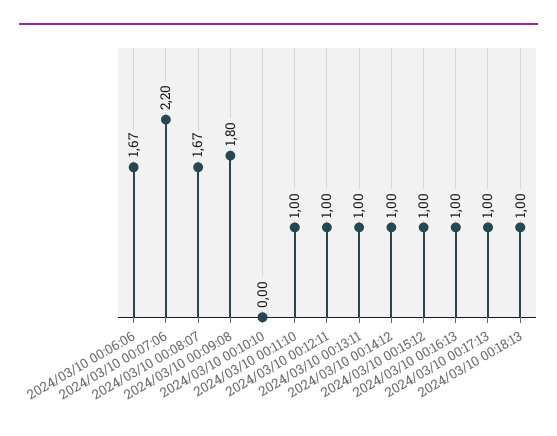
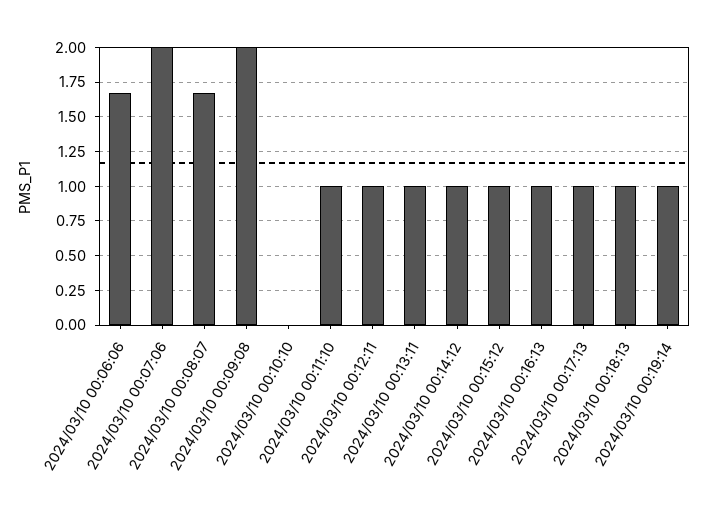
2024/03/10 00:07:06: 2.2 -> 2
2024/03/10 00:09:08: 1.8 -> 2
2024/03/10 00:19:14: none -> 1

